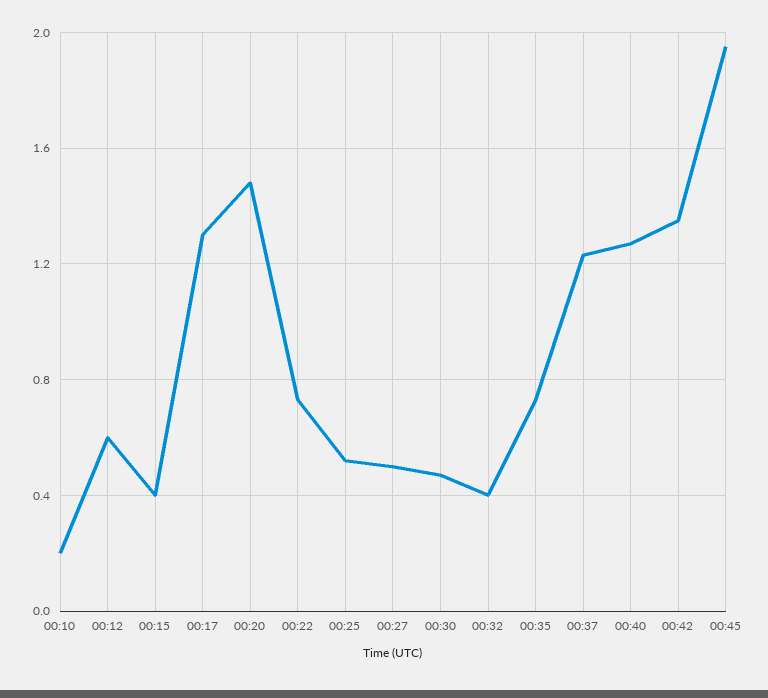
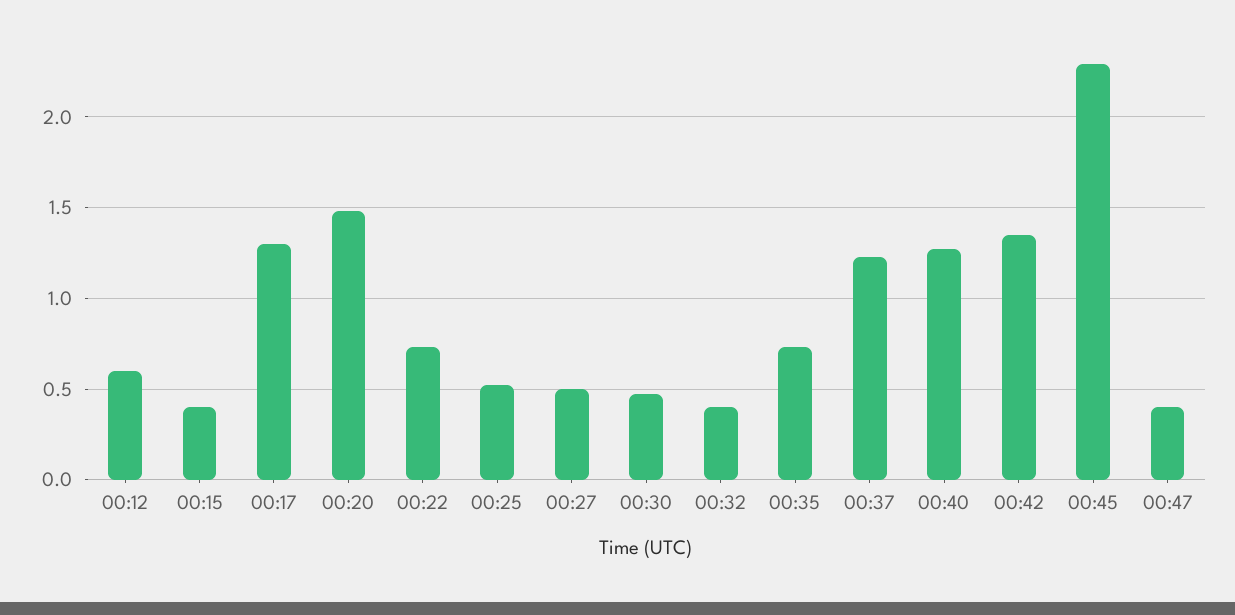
00:10: 0.2 -> none
00:45: 1.95 -> 2.3
00:47: none -> 0.4

